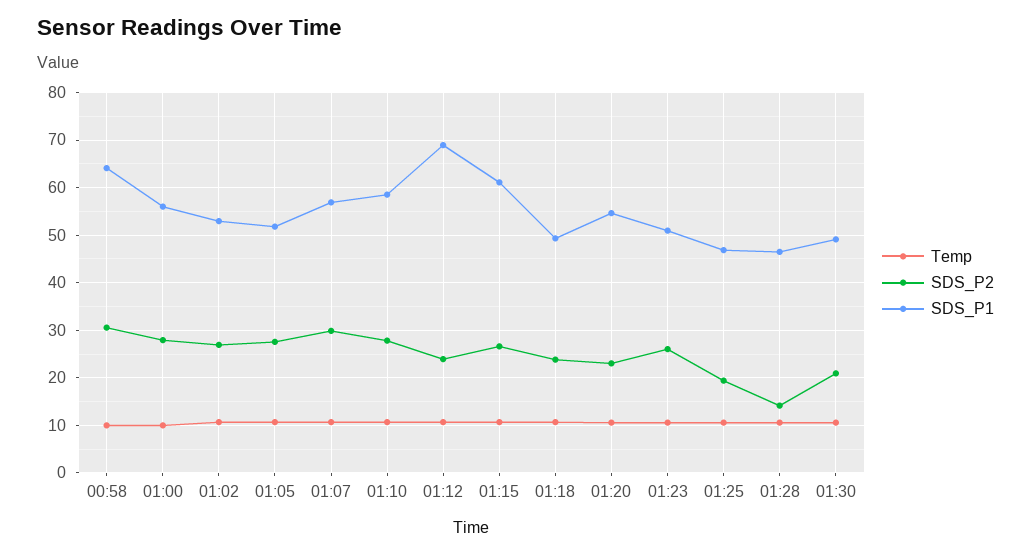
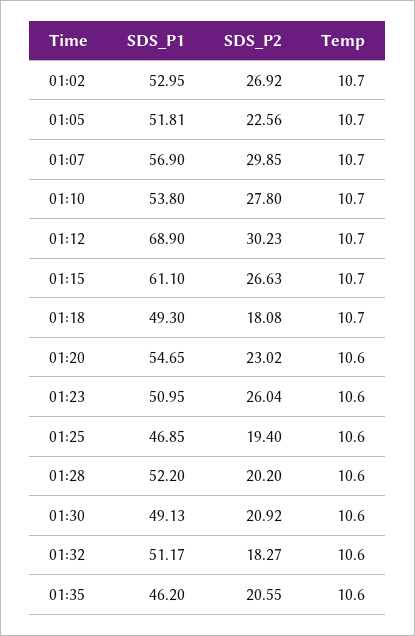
Temp, 00:58: 10 -> none
SDS_P2, 00:58: 30 -> none
SDS_P1, 00:58: 64 -> none
Temp, 01:00: 10 -> none
SDS_P2, 01:00: 28 -> none
SDS_P1, 01:00: 56 -> none
SDS_P2, 01:05: 28 -> 22.56
SDS_P1, 01:10: 58 -> 53.8
SDS_P2, 01:12: 24 -> 30.23
SDS_P2, 01:18: 24 -> 18.08
SDS_P2, 01:28: 14 -> 20.2
SDS_P1, 01:28: 46 -> 52.2
SDS_P1, 01:32: none -> 51.17
SDS_P2, 01:32: none -> 18.27
Temp, 01:32: none -> 10.6
SDS_P1, 01:35: none -> 46.2
SDS_P2, 01:35: none -> 20.55
Temp, 01:35: none -> 10.6

